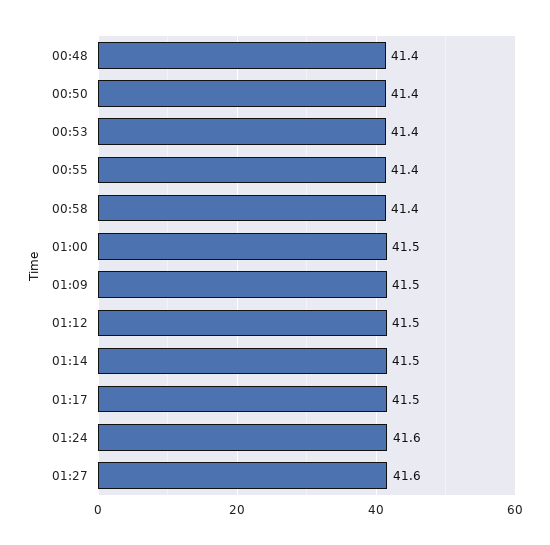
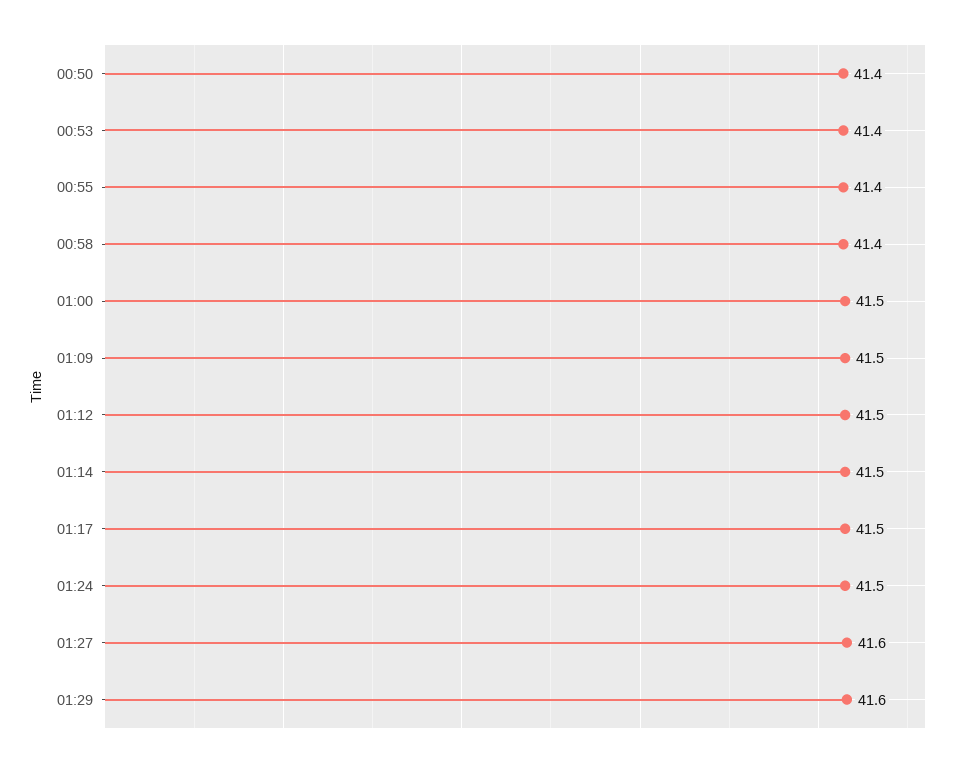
00:48: 41.4 -> none
01:24: 41.6 -> 41.5
01:29: none -> 41.6

